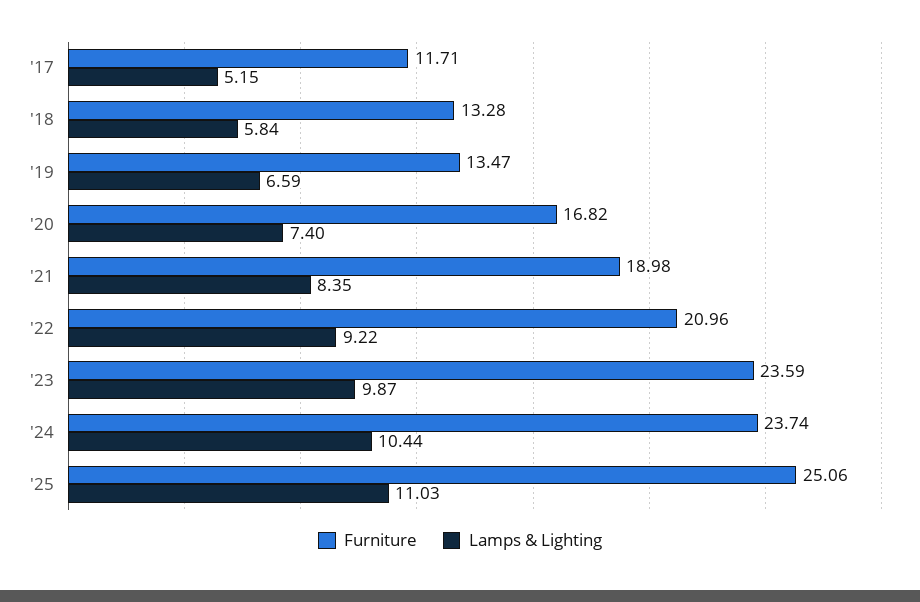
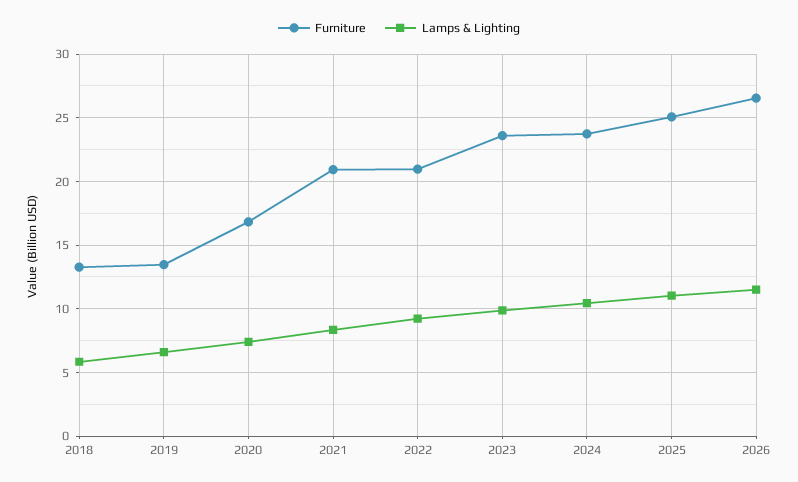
Furniture, '17: 11.71 -> none
Lamps & Lighting, '17: 5.15 -> none
Furniture, '21: 18.98 -> 21
Furniture, 2026: none -> 26.5
Lamps & Lighting, 2026: none -> 11.5

